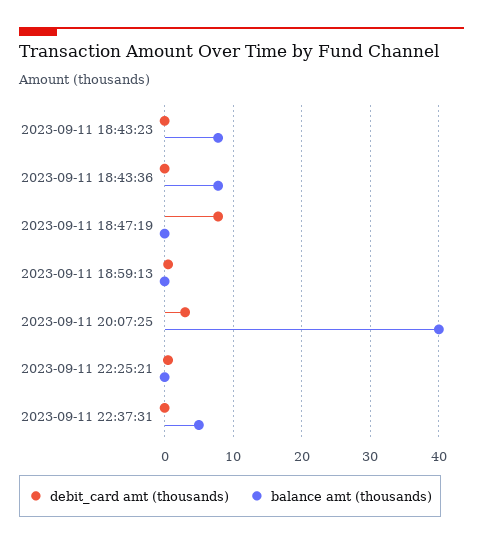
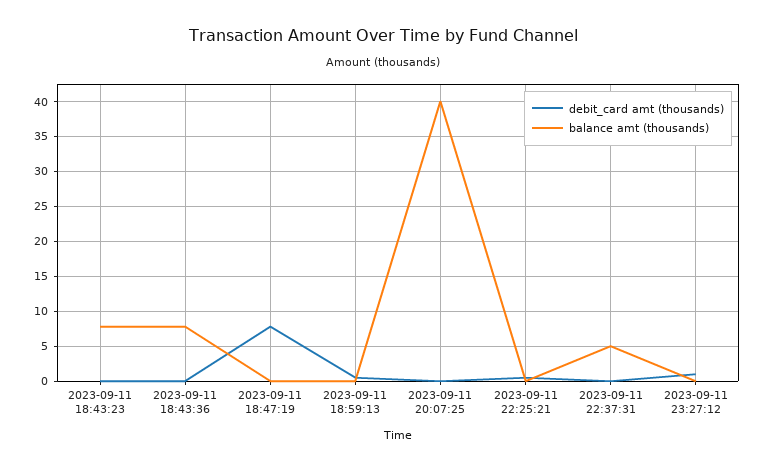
debit_card amt (thousands), 2023-09-11 20:07:25: 3 -> 0
debit_card amt (thousands), 2023-09-11 23:27:12: none -> 1
balance amt (thousands), 2023-09-11 23:27:12: none -> 0

